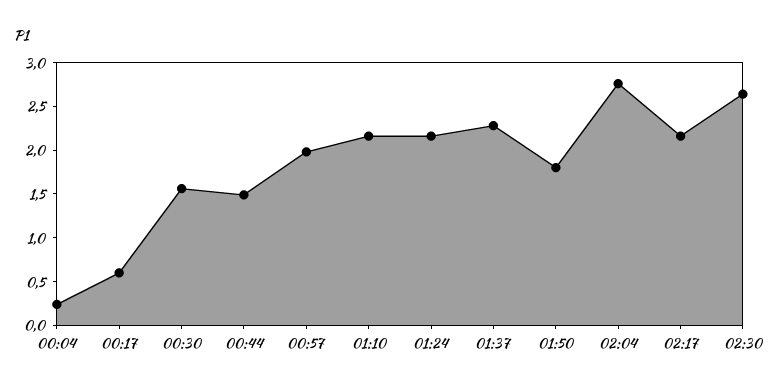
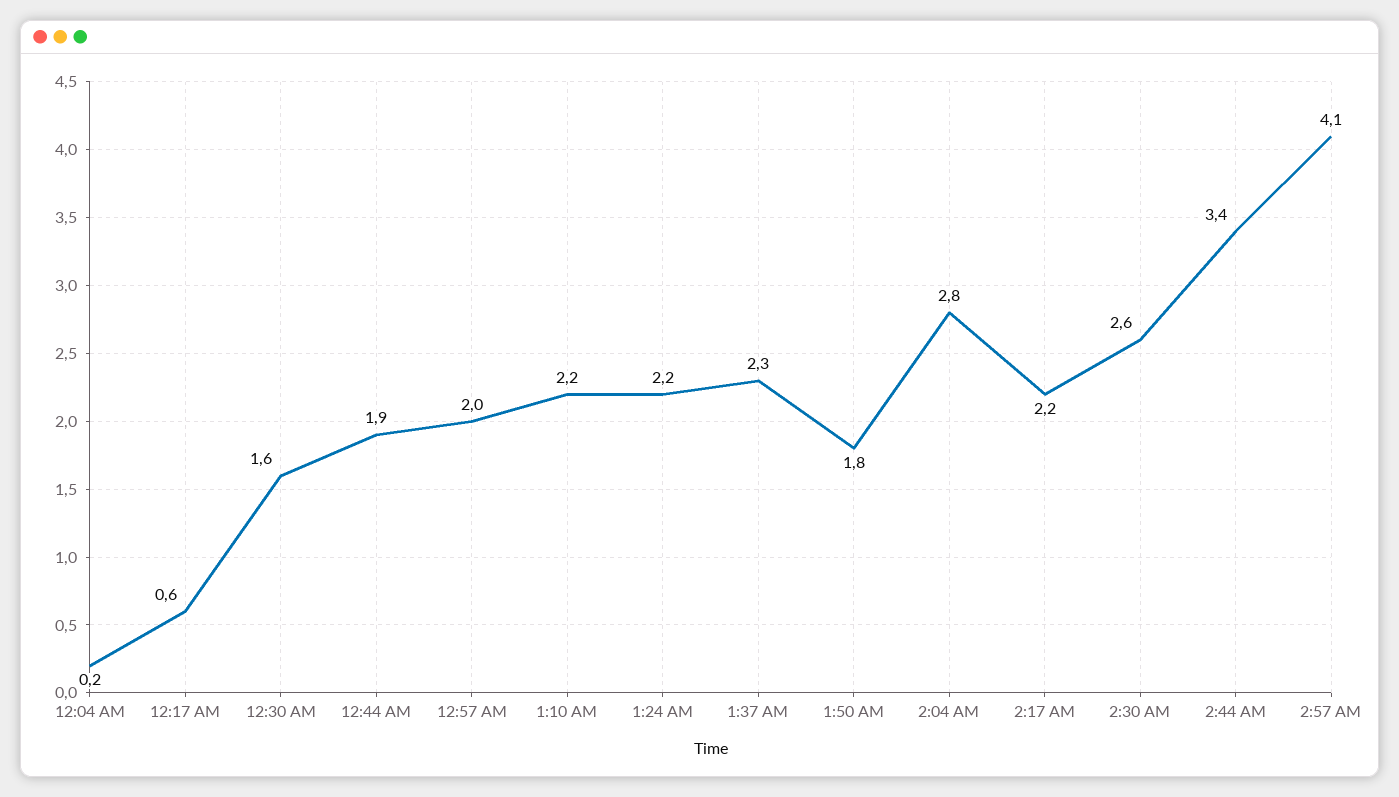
00:44: 1.5 -> 1.9
2:44 AM: none -> 3.4
2:57 AM: none -> 4.1

